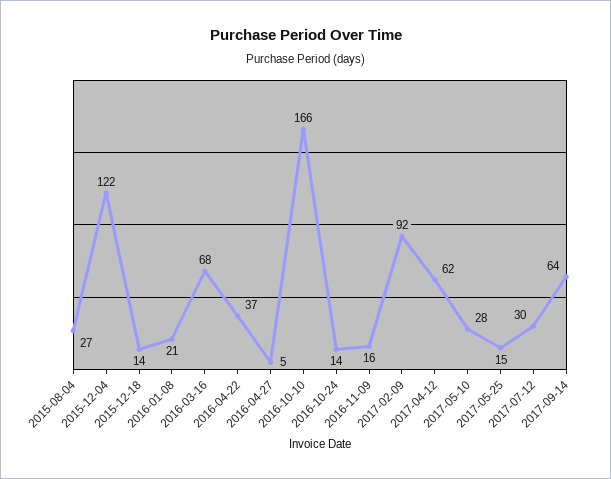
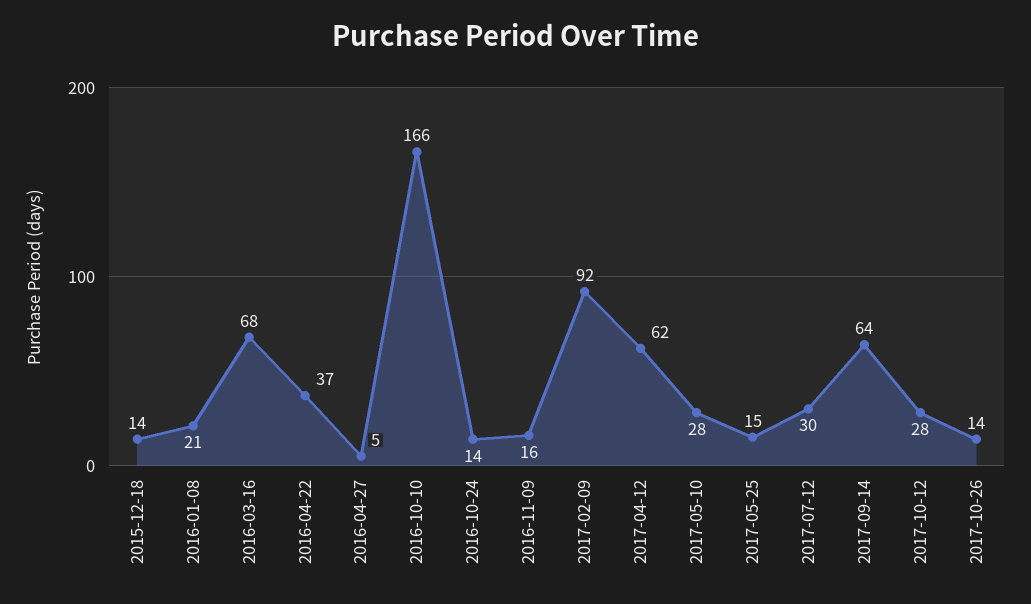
2015-08-04: 27 -> none
2015-12-04: 122 -> none
2017-10-12: none -> 28
2017-10-26: none -> 14

